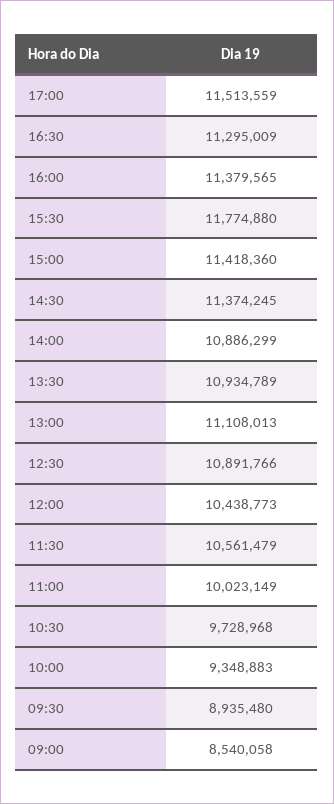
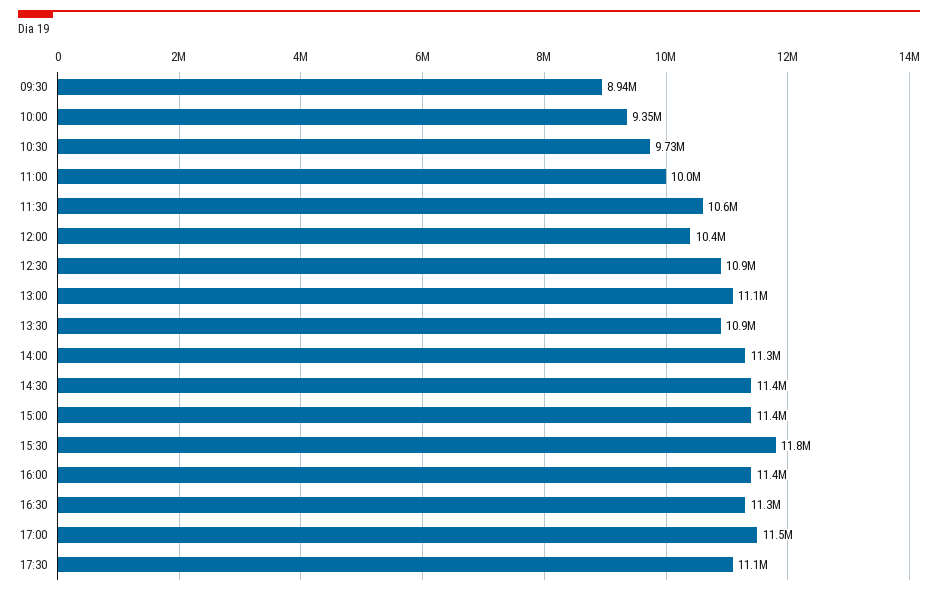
14:00: 10886299 -> 11300000
09:00: 8540058 -> none
17:30: none -> 11100000

